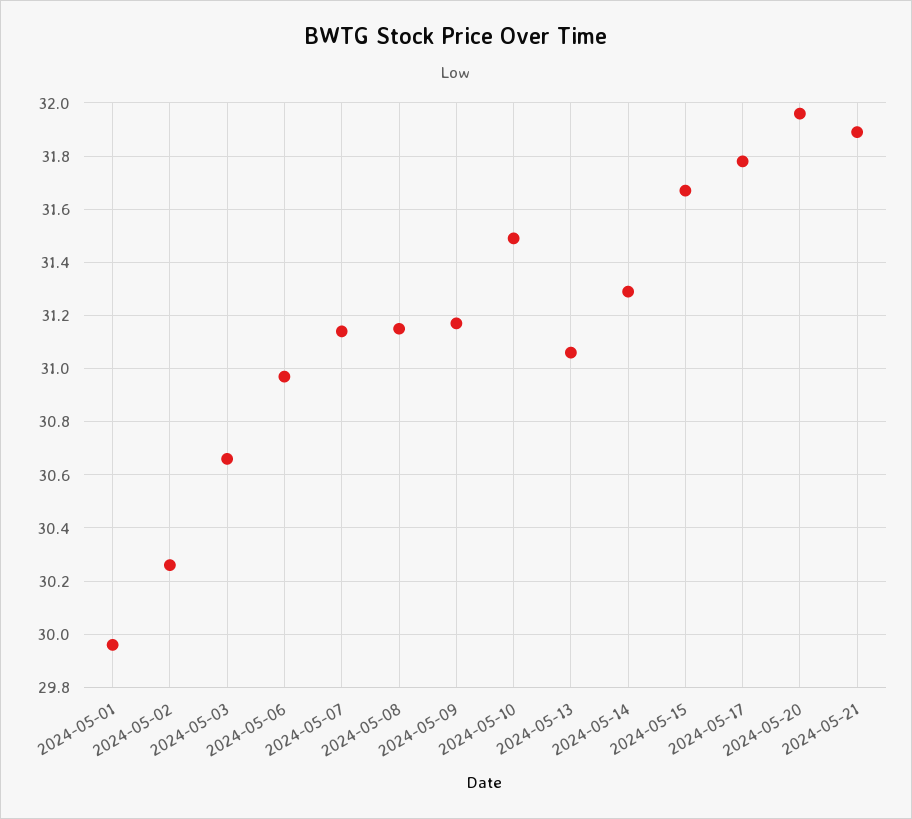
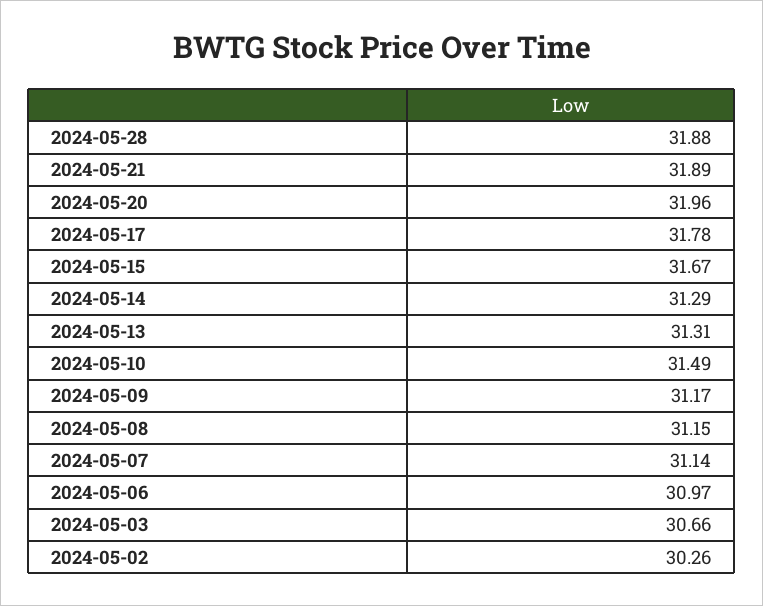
2024-05-01: 29.95 -> none
2024-05-13: 31.05 -> 31.31
2024-05-28: none -> 31.88

